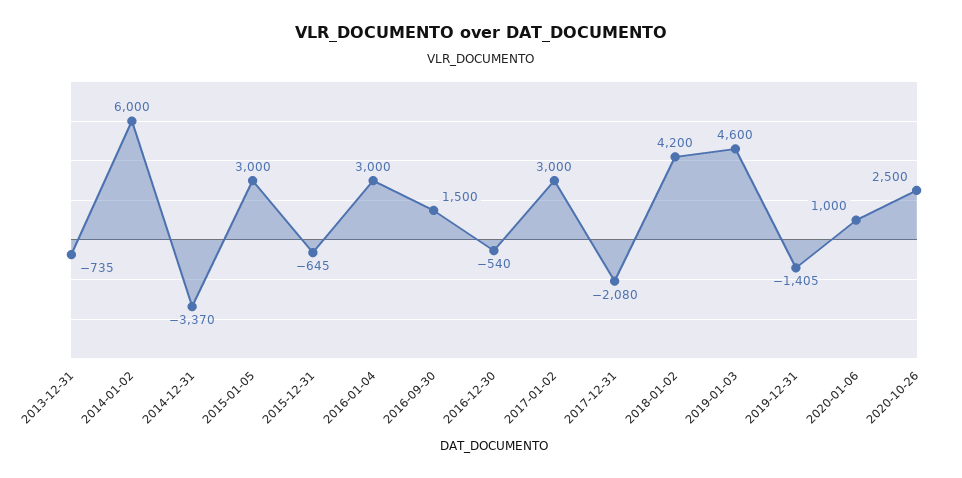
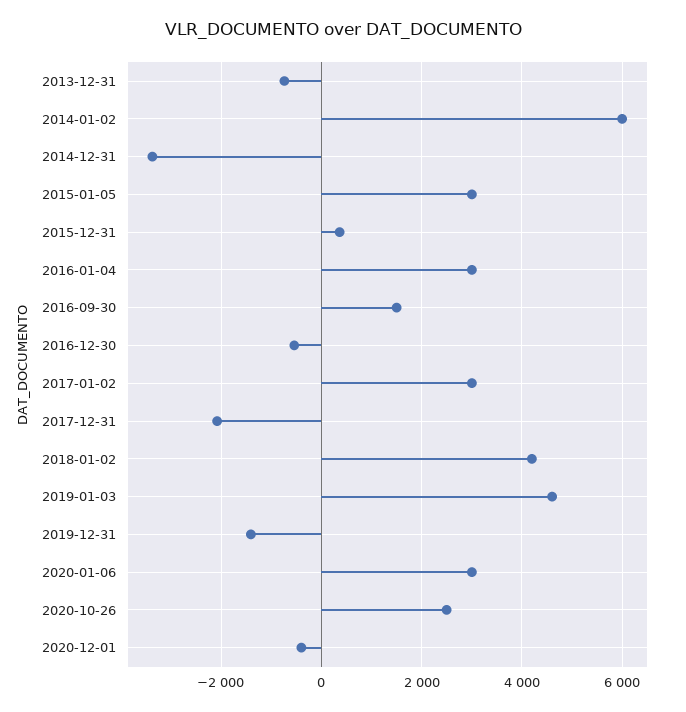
2015-12-31: -645 -> 400
2020-01-06: 1000 -> 3000
2020-12-01: none -> -400

